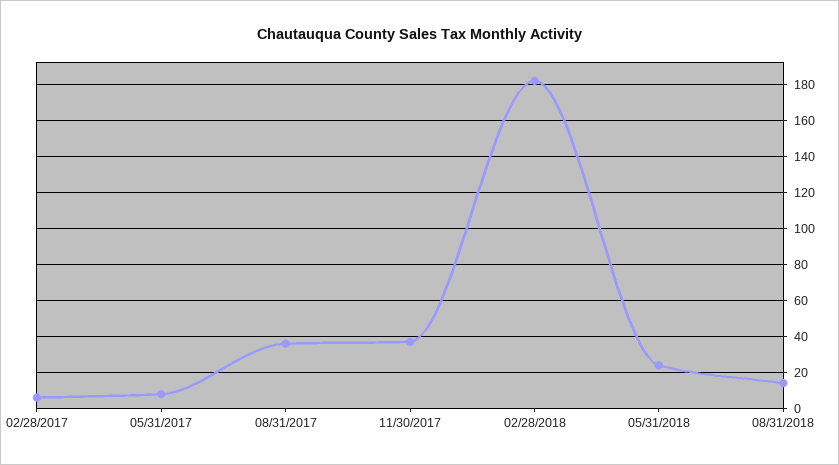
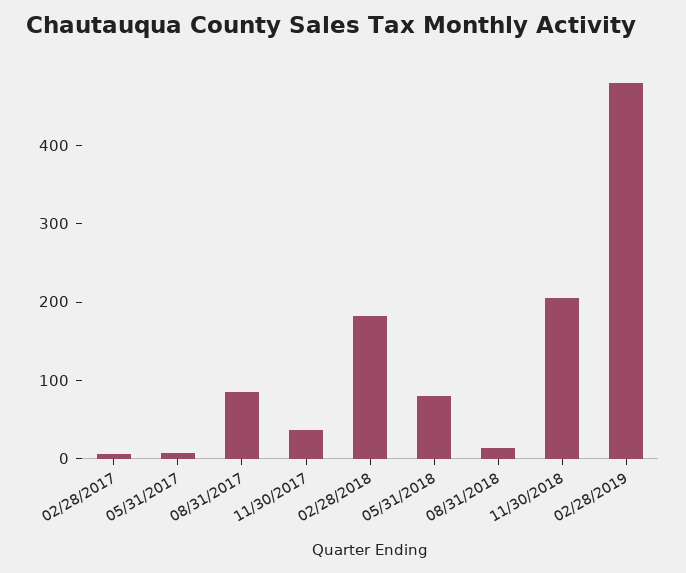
08/31/2017: 35 -> 80
05/31/2018: 25 -> 80
11/30/2018: none -> 200
02/28/2019: none -> 480

